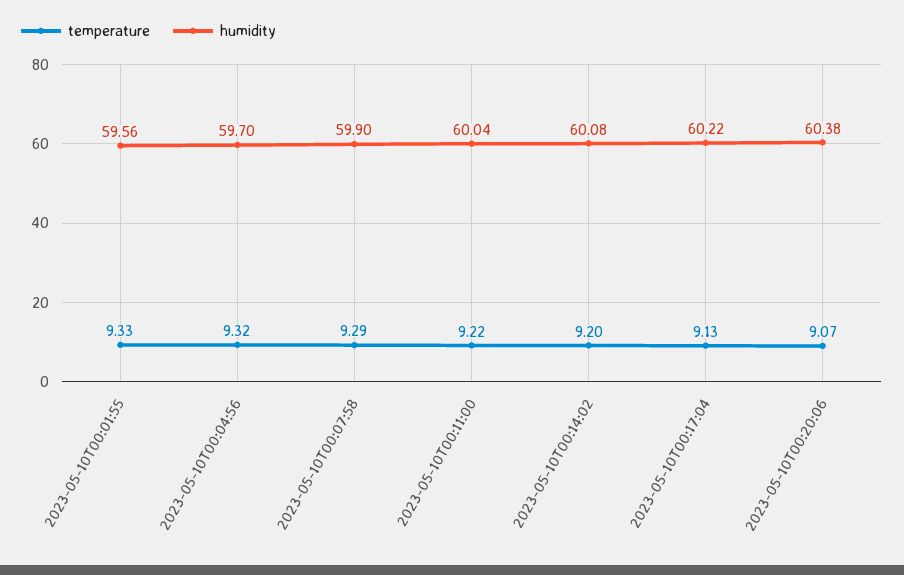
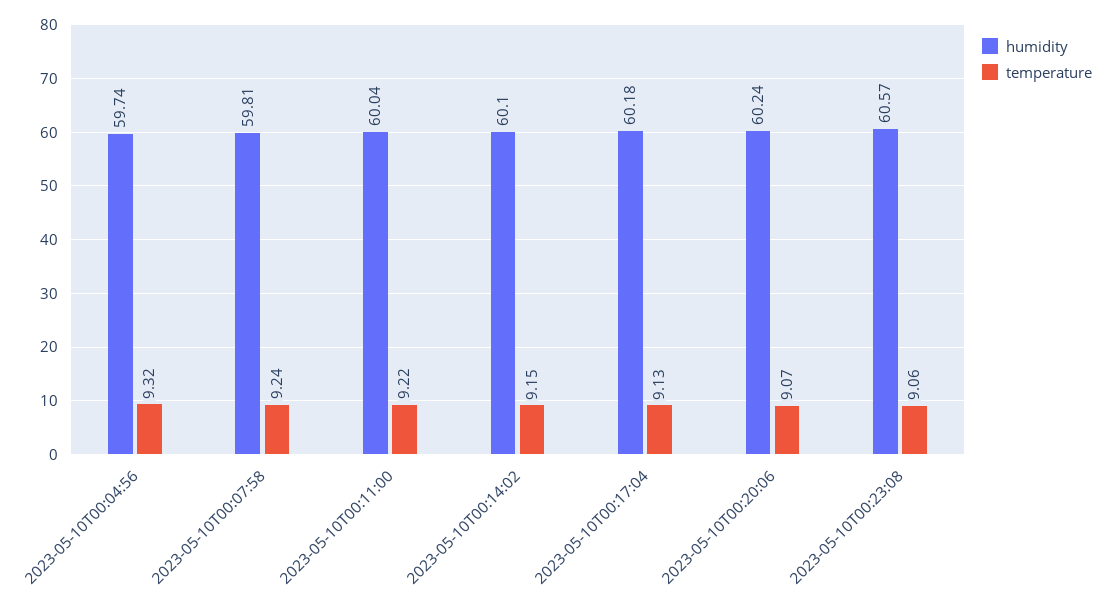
temperature, 2023-05-10T00:01:55: 9.33 -> none
humidity, 2023-05-10T00:01:55: 59.56 -> none
humidity, 2023-05-10T00:04:56: 59.7 -> 59.74
temperature, 2023-05-10T00:07:58: 9.29 -> 9.24
humidity, 2023-05-10T00:07:58: 59.9 -> 59.81
temperature, 2023-05-10T00:14:02: 9.2 -> 9.15
humidity, 2023-05-10T00:14:02: 60.08 -> 60.1
humidity, 2023-05-10T00:17:04: 60.22 -> 60.18
humidity, 2023-05-10T00:20:06: 60.38 -> 60.24
humidity, 2023-05-10T00:23:08: none -> 60.57
temperature, 2023-05-10T00:23:08: none -> 9.06

